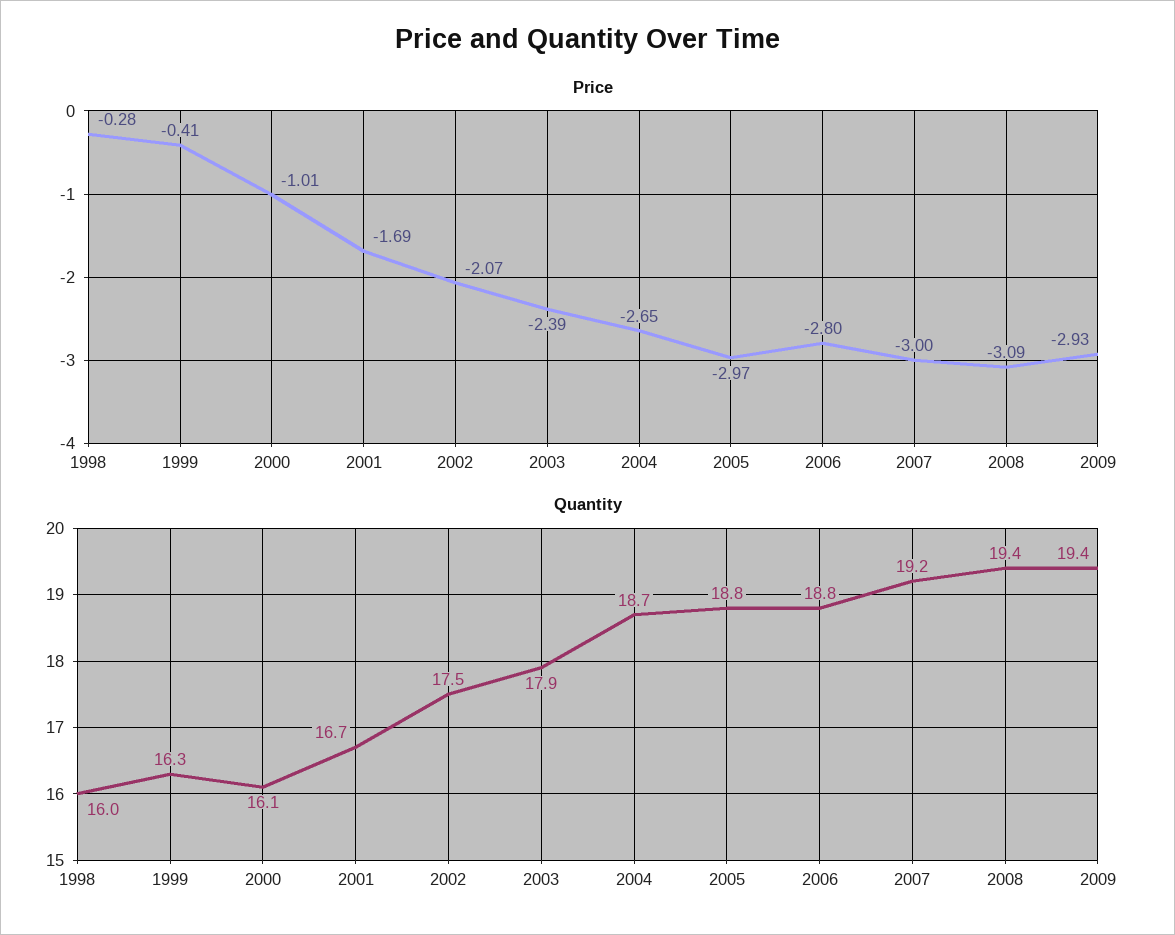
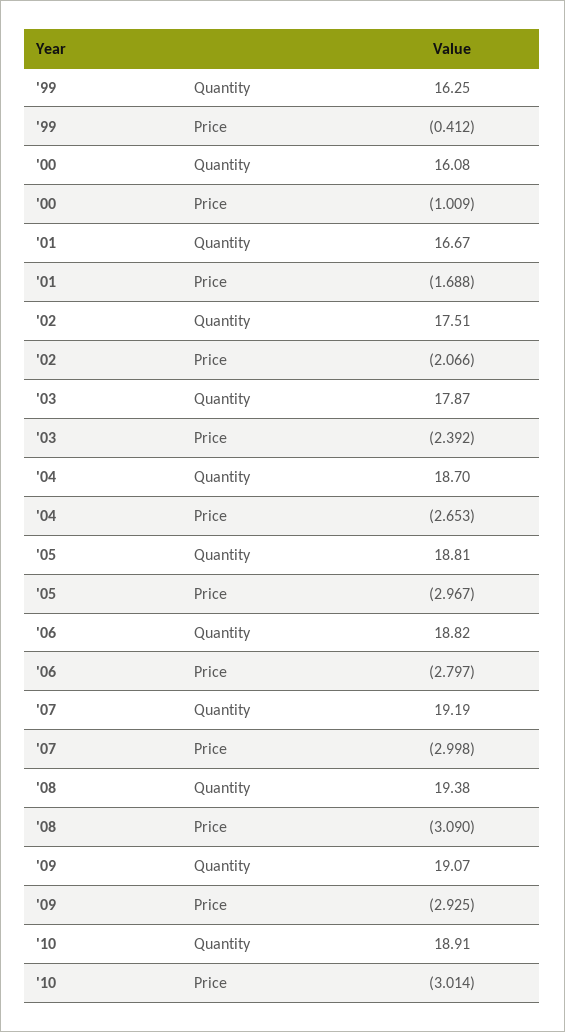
Price, 1998: -0.28 -> none
Quantity, 1998: 16 -> none
Quantity, 2009: 19.4 -> 19.07
Quantity, '10: none -> 18.91
Price, '10: none -> -3.014

